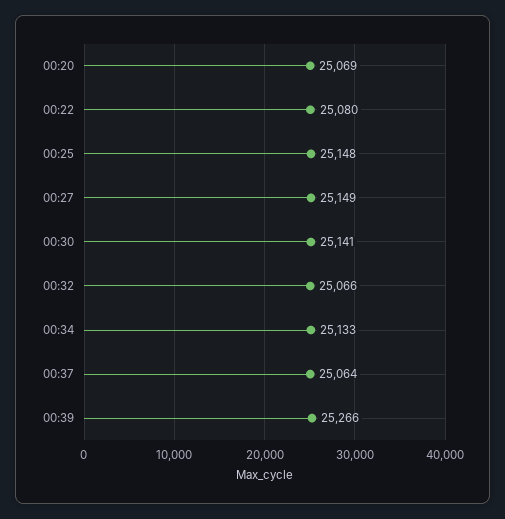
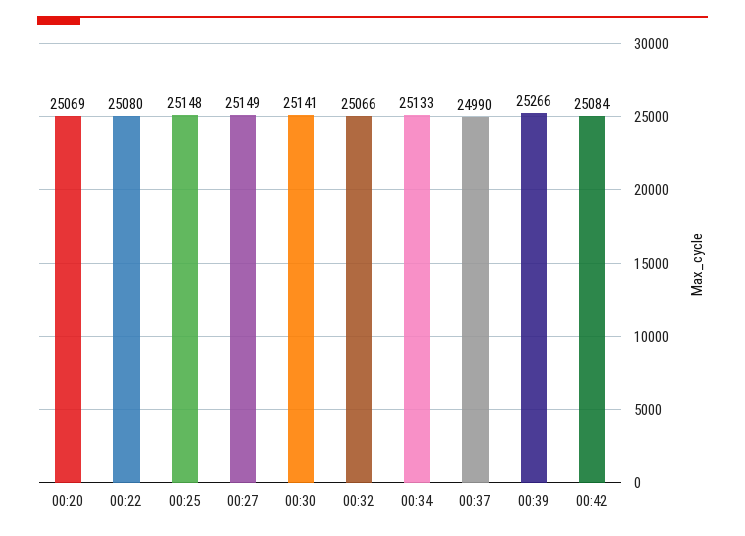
00:37: 25064 -> 24990
00:42: none -> 25084

